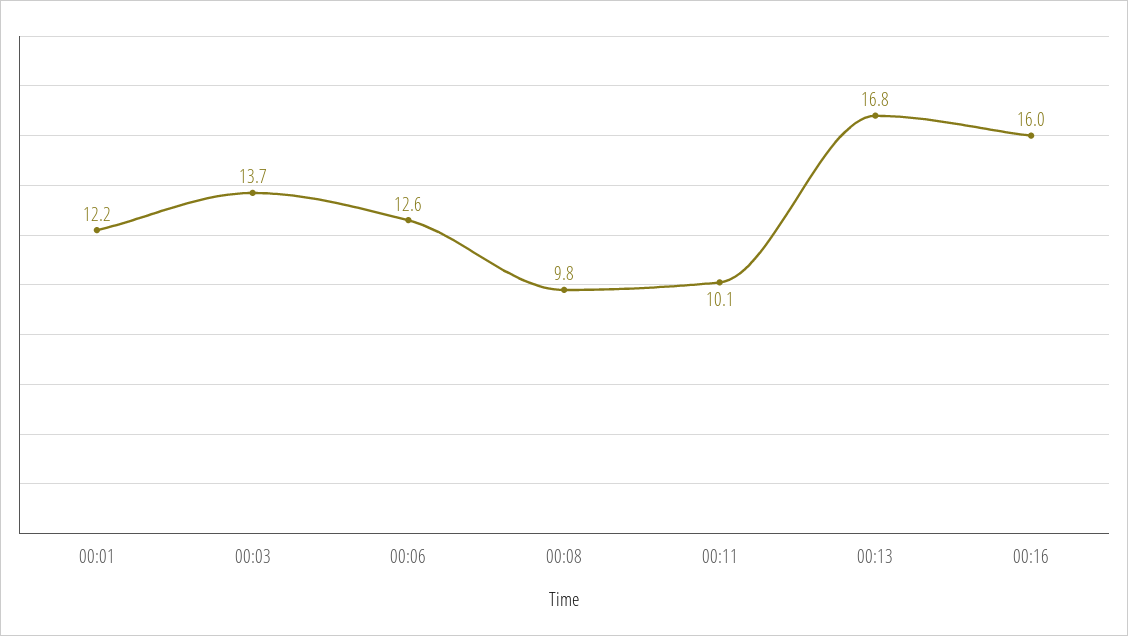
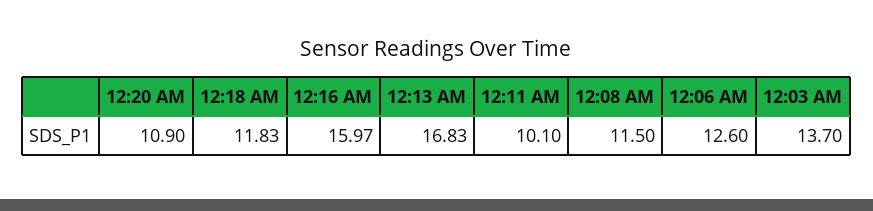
00:01: 12.2 -> none
00:08: 9.8 -> 11.5
12:20 AM: none -> 10.9
12:18 AM: none -> 11.83

